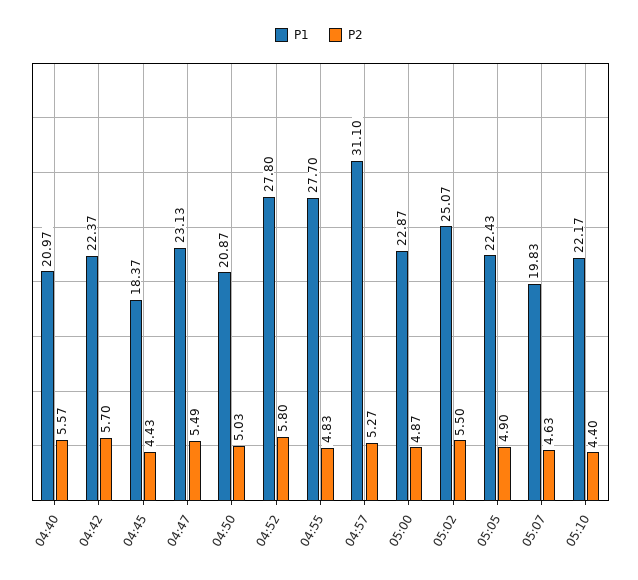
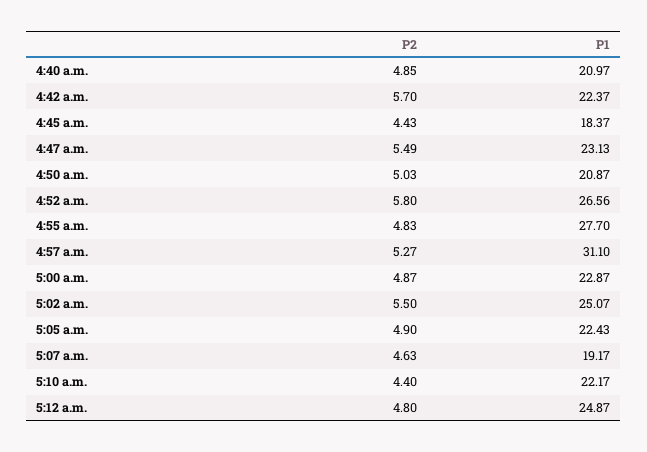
P2, 04:40: 5.57 -> 4.85
P1, 04:52: 27.8 -> 26.56
P1, 05:07: 19.83 -> 19.17
P2, 5:12 a.m.: none -> 4.8
P1, 5:12 a.m.: none -> 24.87

